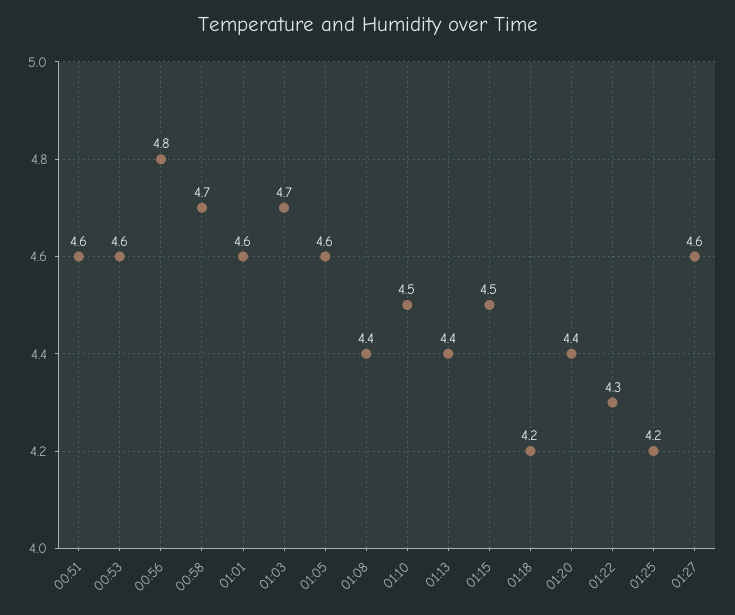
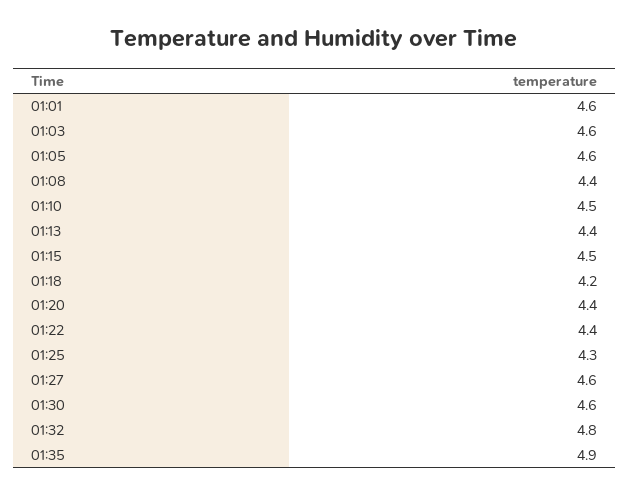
00:51: 4.6 -> none
00:53: 4.6 -> none
00:56: 4.8 -> none
00:58: 4.7 -> none
01:03: 4.7 -> 4.6
01:22: 4.3 -> 4.4
01:25: 4.2 -> 4.3
01:30: none -> 4.6
01:32: none -> 4.8
01:35: none -> 4.9

